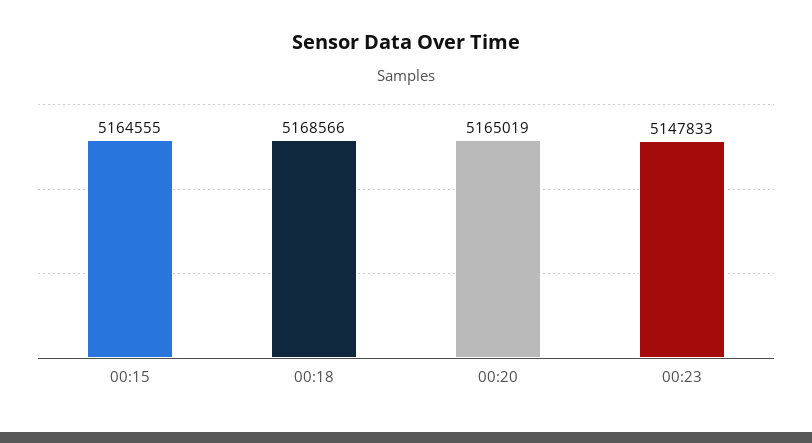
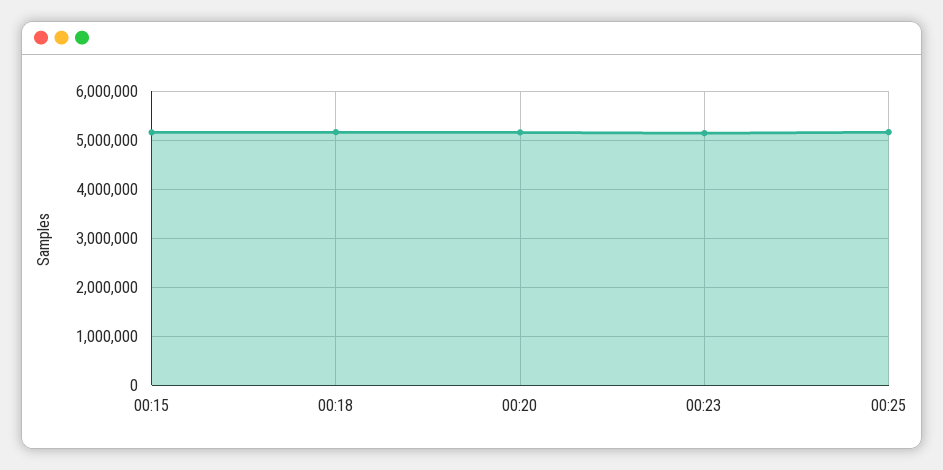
00:25: none -> 5200000

